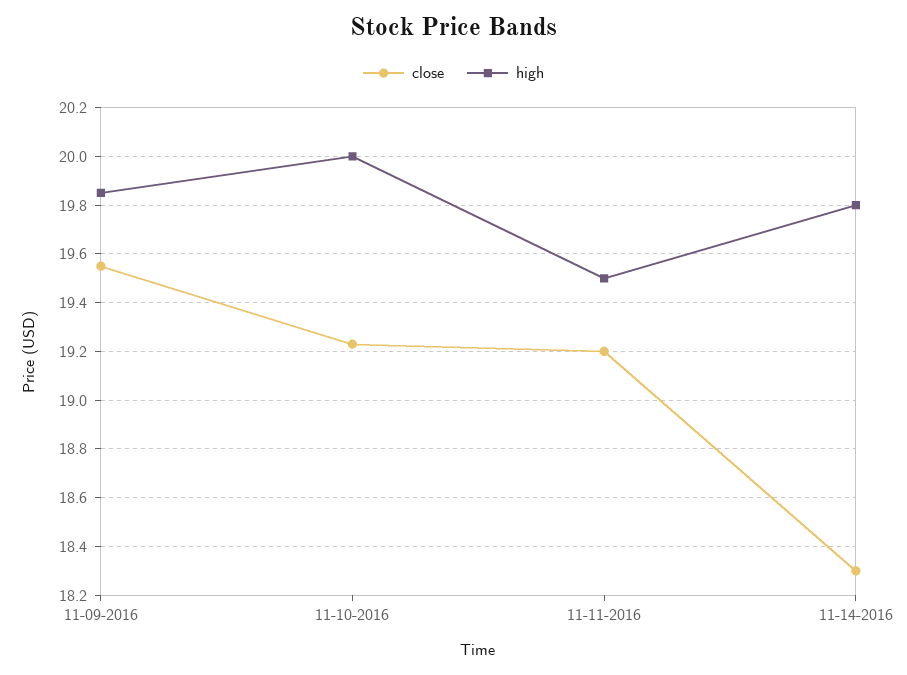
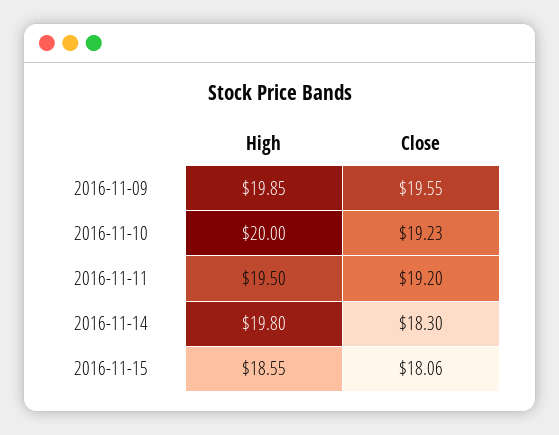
high, 2016-11-15: none -> 18.55
close, 2016-11-15: none -> 18.06

